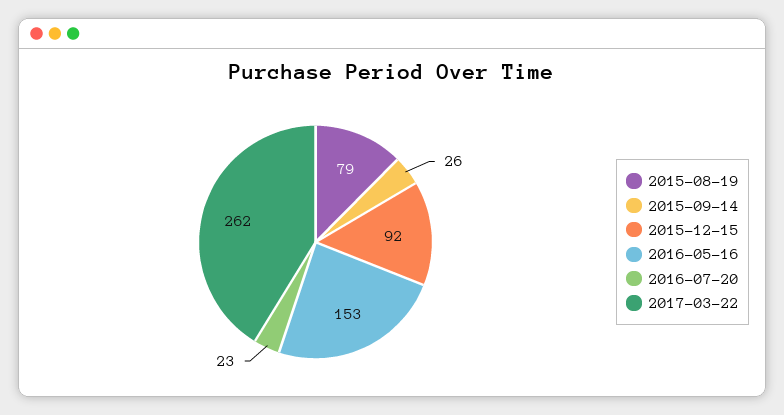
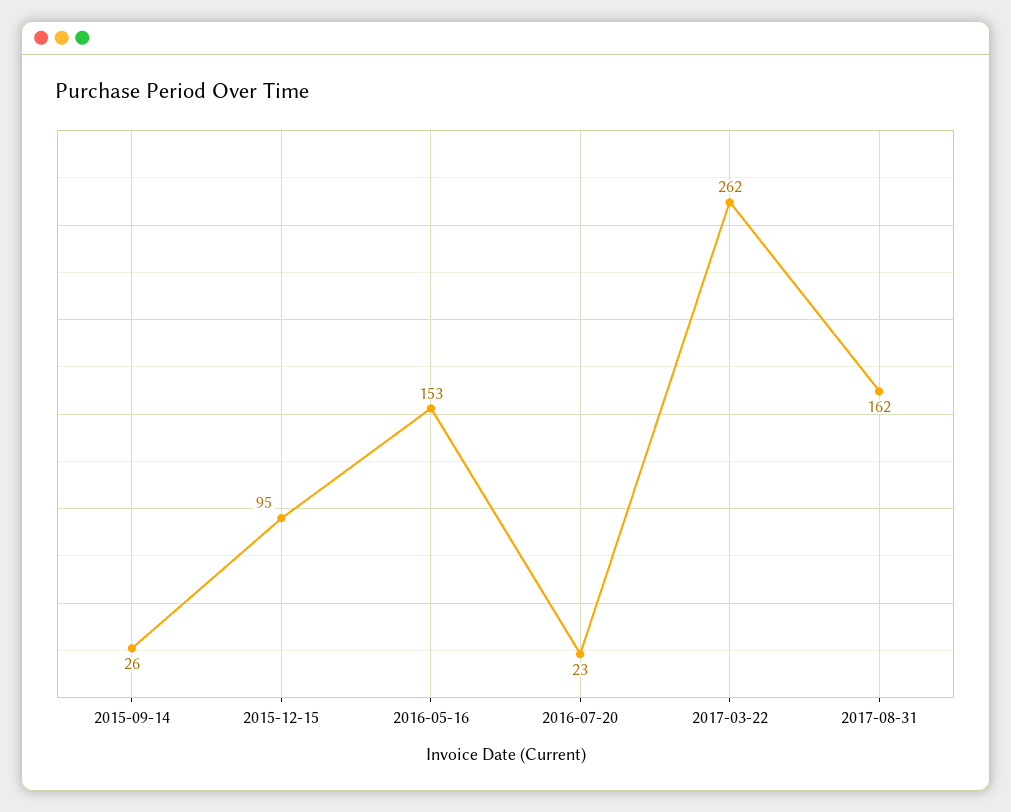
2015-08-19: 79 -> none
2015-12-15: 92 -> 95
2017-08-31: none -> 162

